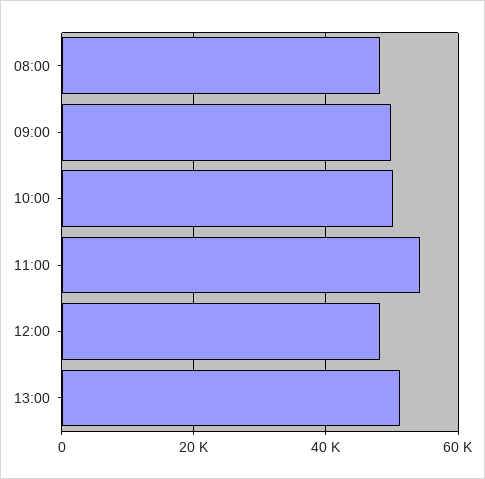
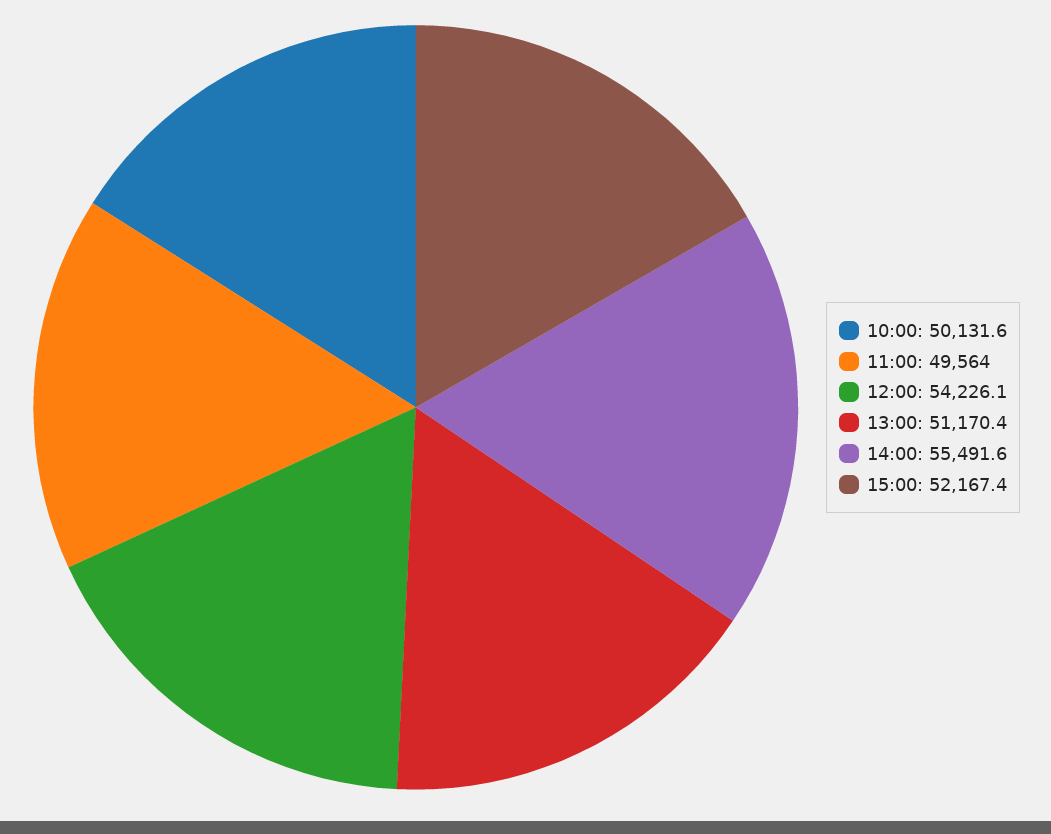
08:00: 48000 -> none
09:00: 50000 -> none
11:00: 54000 -> 49564
12:00: 48000 -> 54226.1
14:00: none -> 55491.6
15:00: none -> 52167.4

